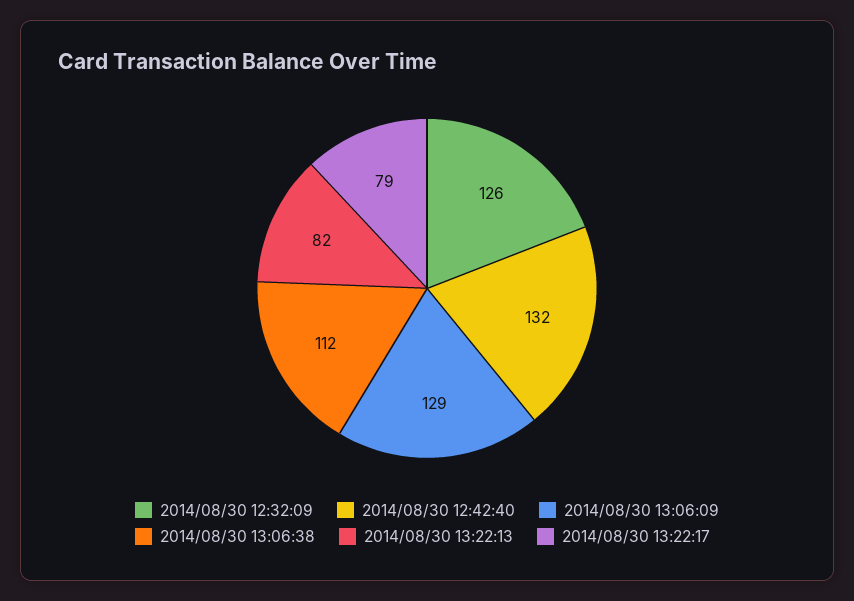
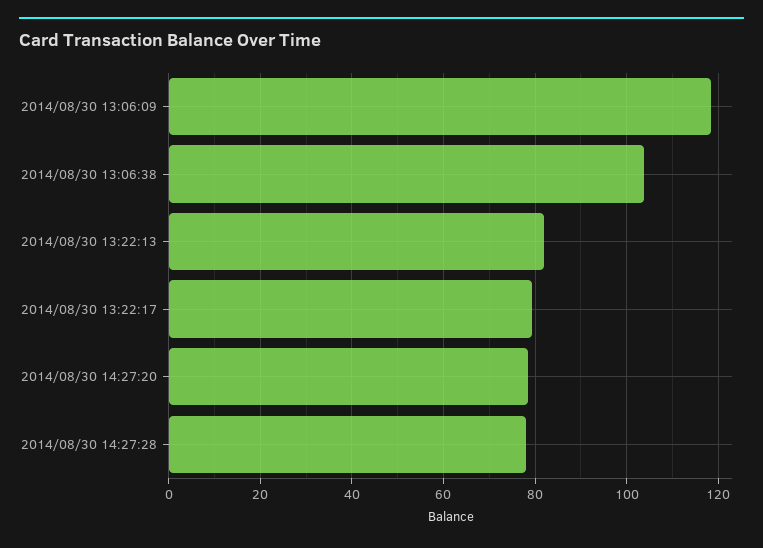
2014/08/30 12:32:09: 126 -> none
2014/08/30 12:42:40: 132 -> none
2014/08/30 13:06:09: 129 -> 118
2014/08/30 13:06:38: 112 -> 104
2014/08/30 14:27:20: none -> 78
2014/08/30 14:27:28: none -> 78

